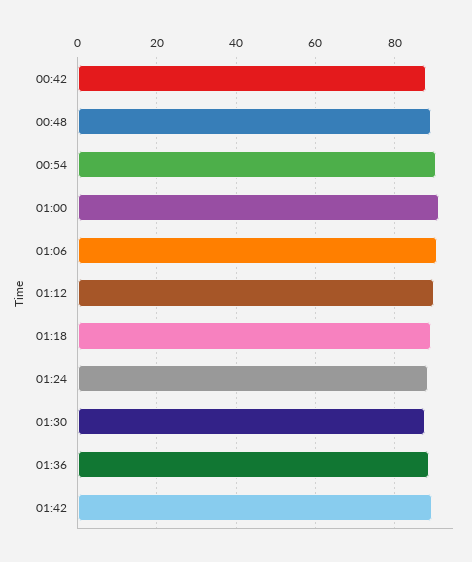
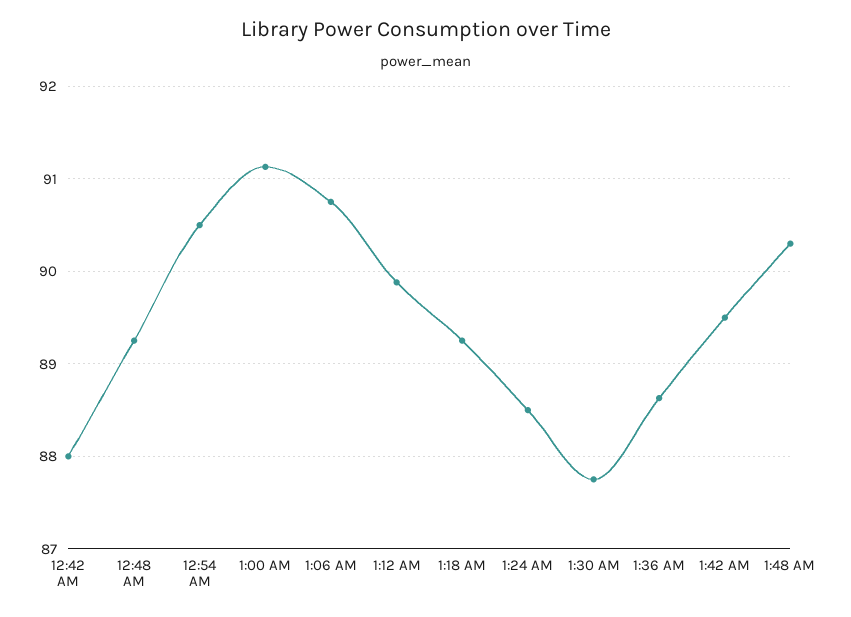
1:48 AM: none -> 90.3

